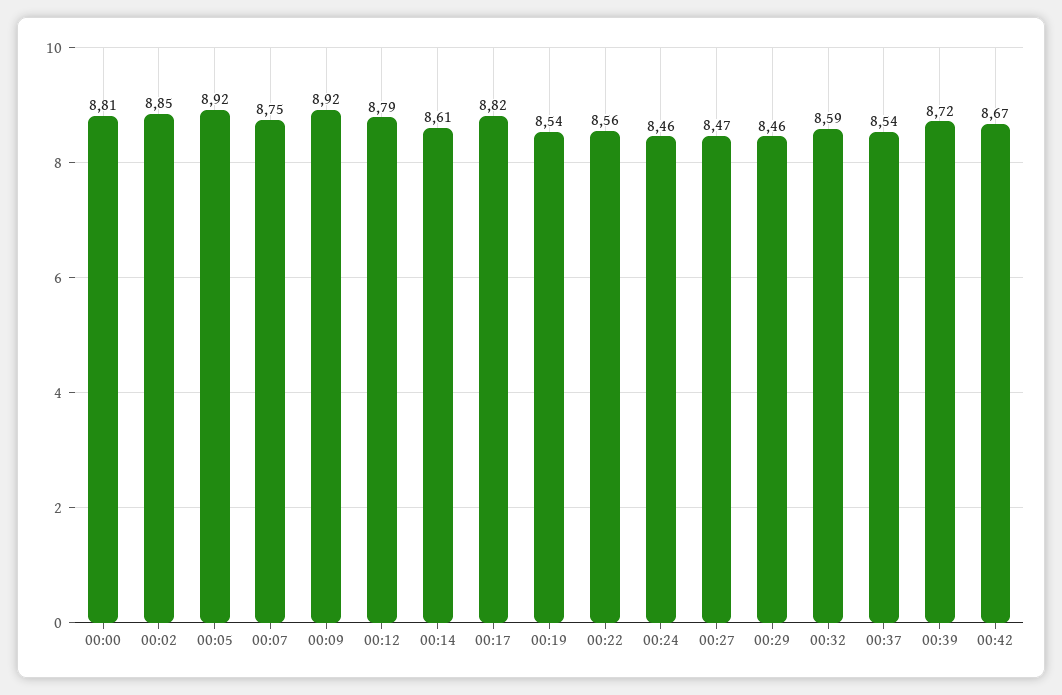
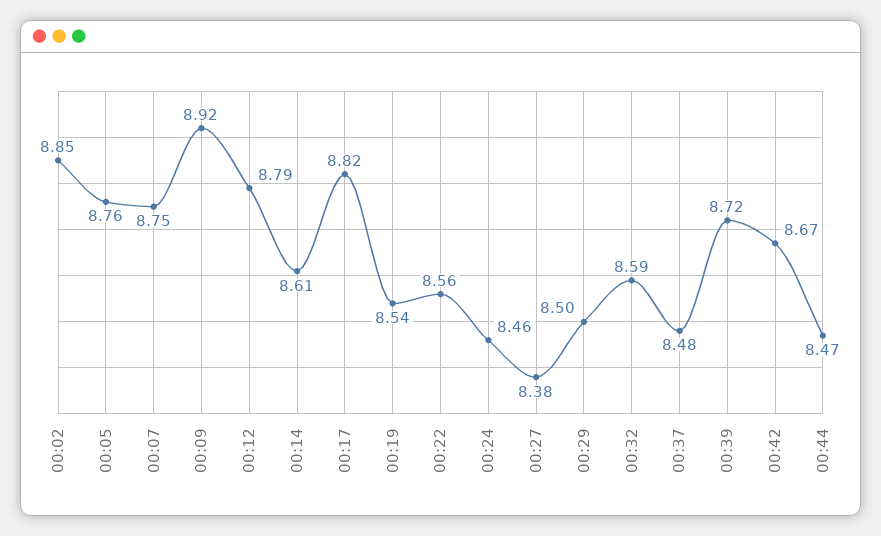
00:00: 8.81 -> none
00:05: 8.92 -> 8.76
00:27: 8.47 -> 8.38
00:29: 8.46 -> 8.5
00:37: 8.54 -> 8.48
00:44: none -> 8.47

